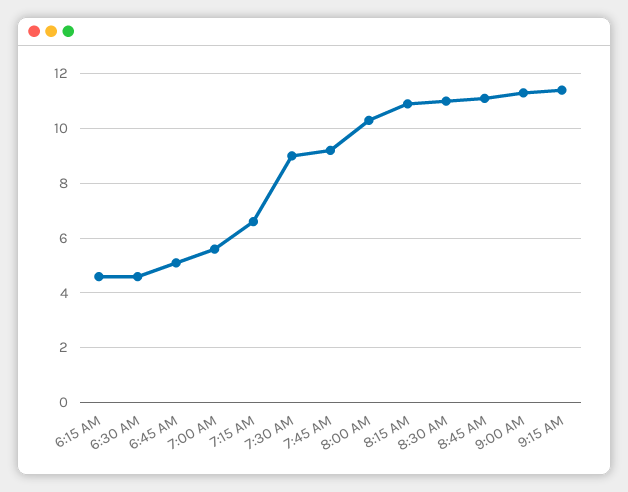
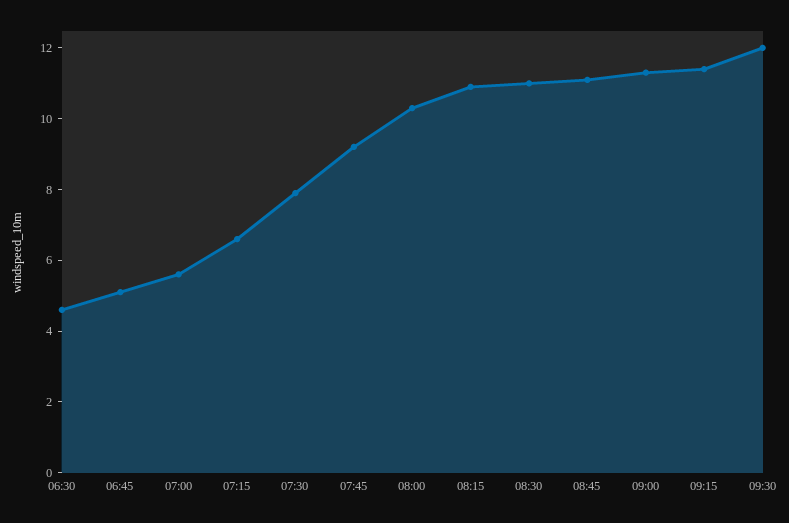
6:15 AM: 4.5 -> none
7:30 AM: 9 -> 8
09:30: none -> 12

